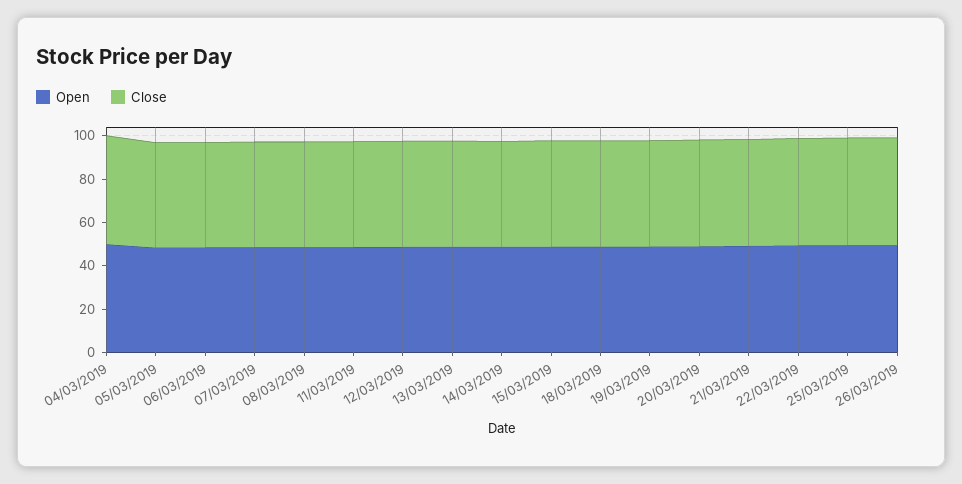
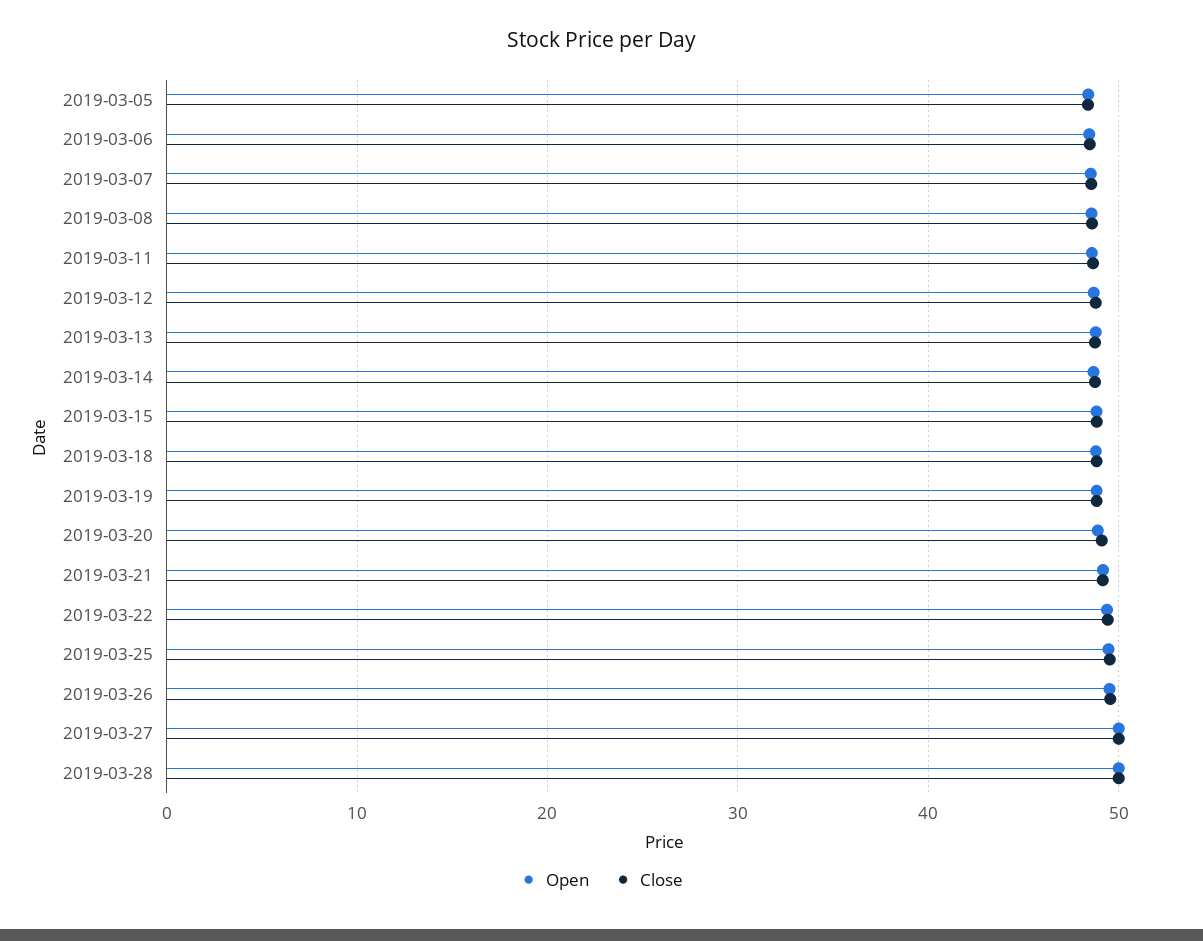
Open, 04/03/2019: 50 -> none
Close, 04/03/2019: 50 -> none
Open, 2019-03-27: none -> 50
Close, 2019-03-27: none -> 50
Open, 2019-03-28: none -> 50
Close, 2019-03-28: none -> 50

